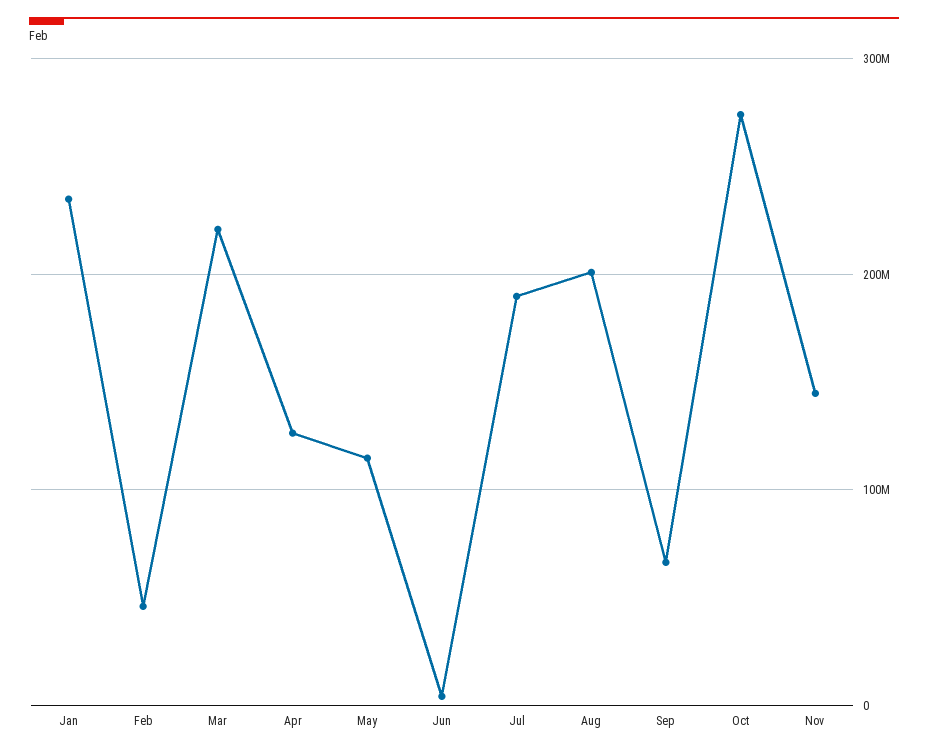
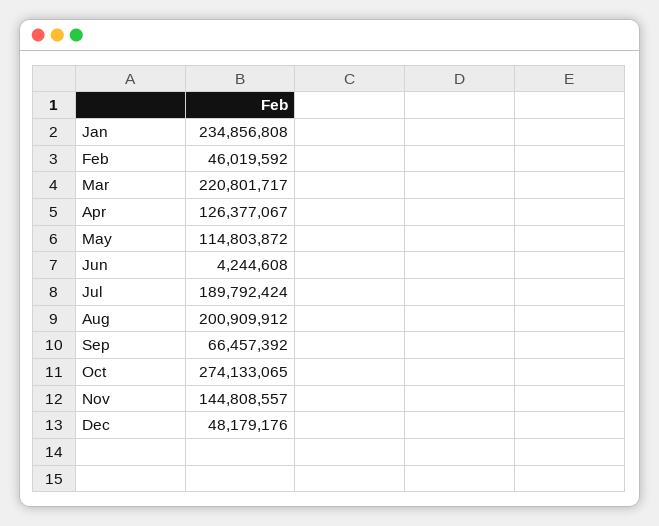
Dec: none -> 48179176

